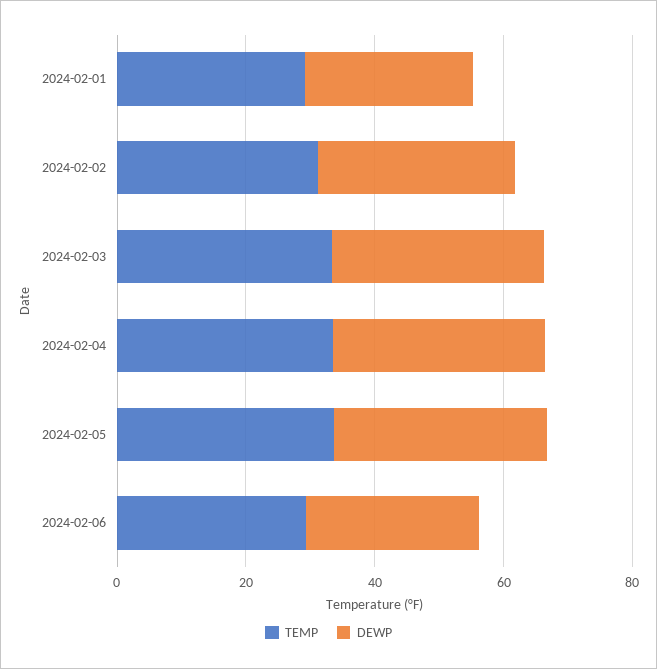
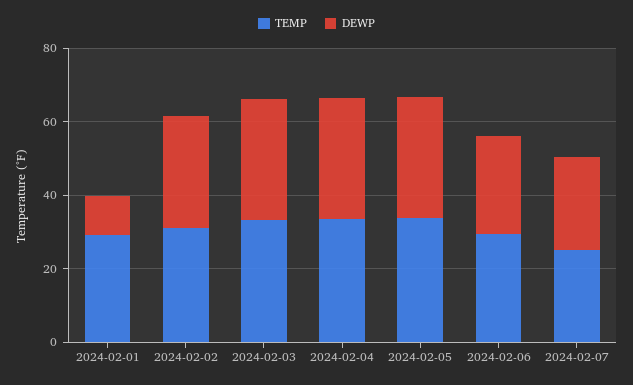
DEWP, 2024-02-01: 25 -> 10
TEMP, 2024-02-07: none -> 25
DEWP, 2024-02-07: none -> 25

